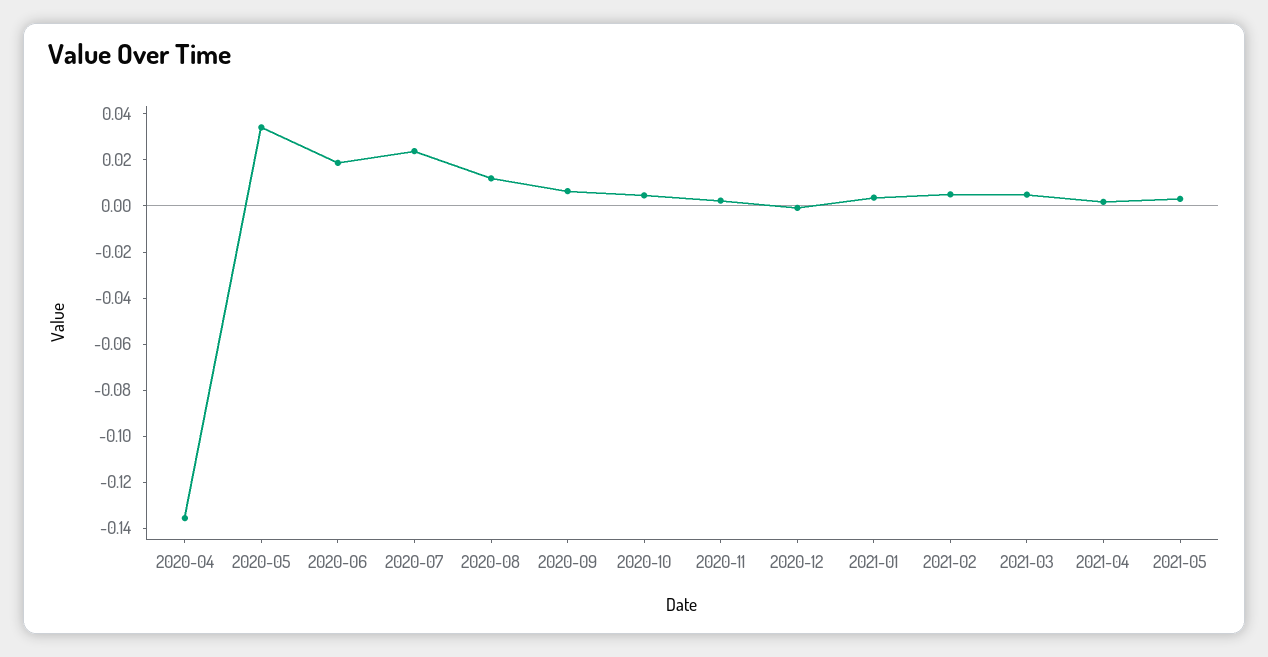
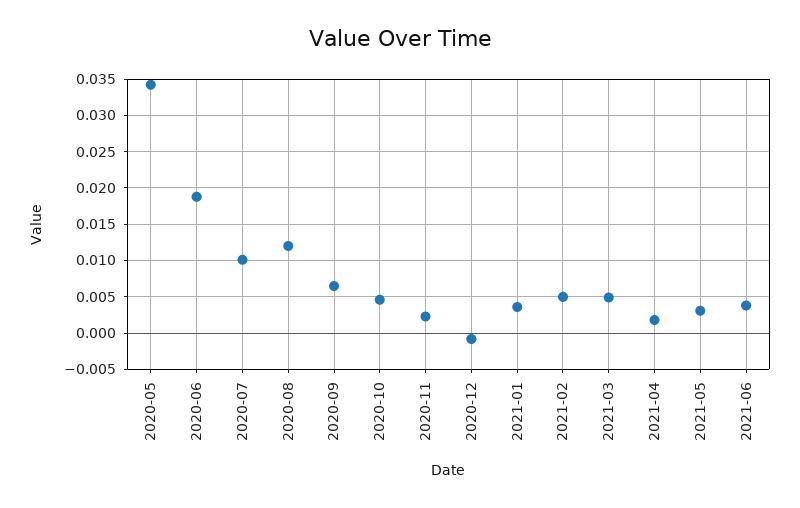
2020-04: -0.135 -> none
2020-07: 0.025 -> 0.01
2021-06: none -> 0.004

